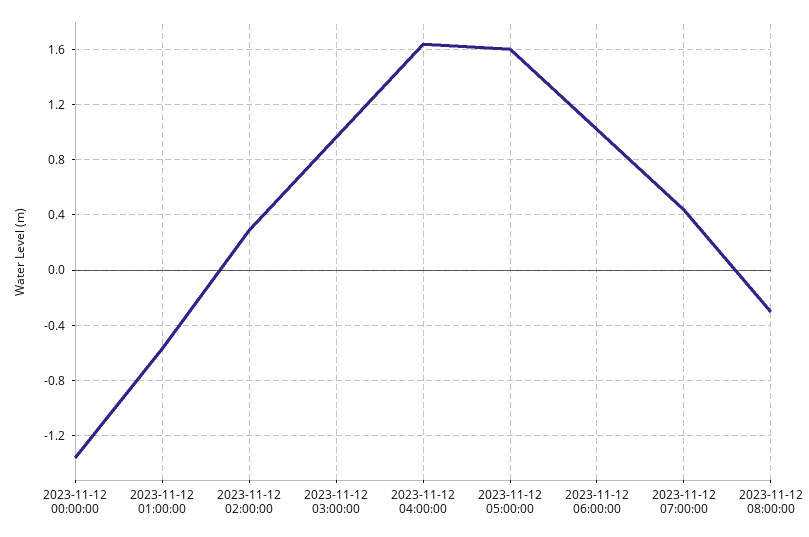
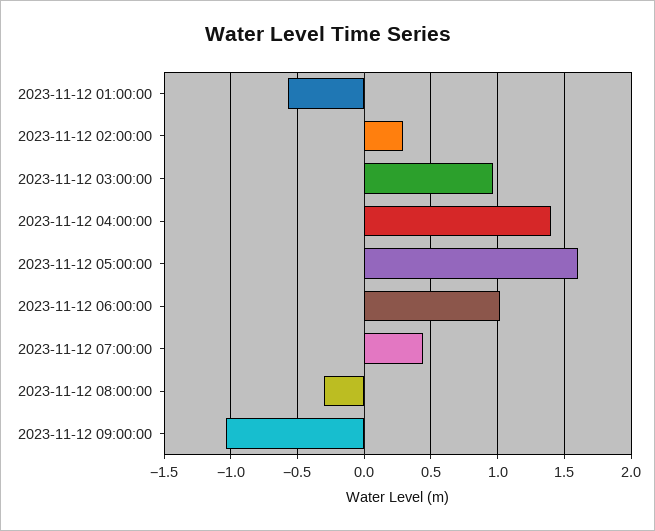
2023-11-12 00:00:00: -1.35 -> none
2023-11-12 04:00:00: 1.65 -> 1.4
2023-11-12 09:00:00: none -> -1.05

